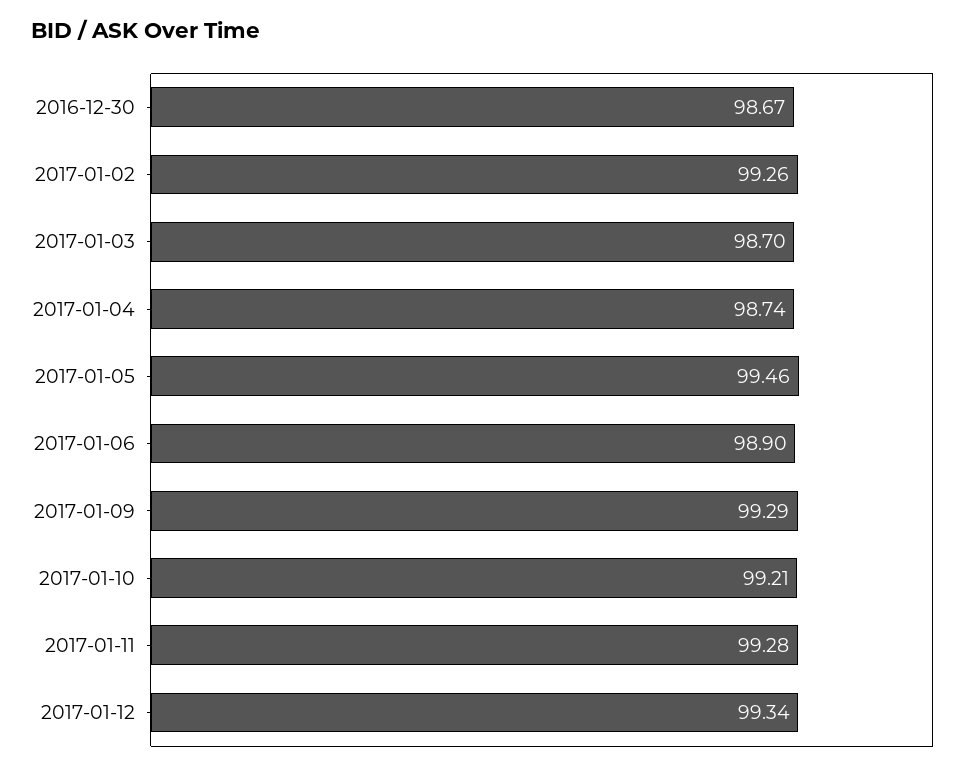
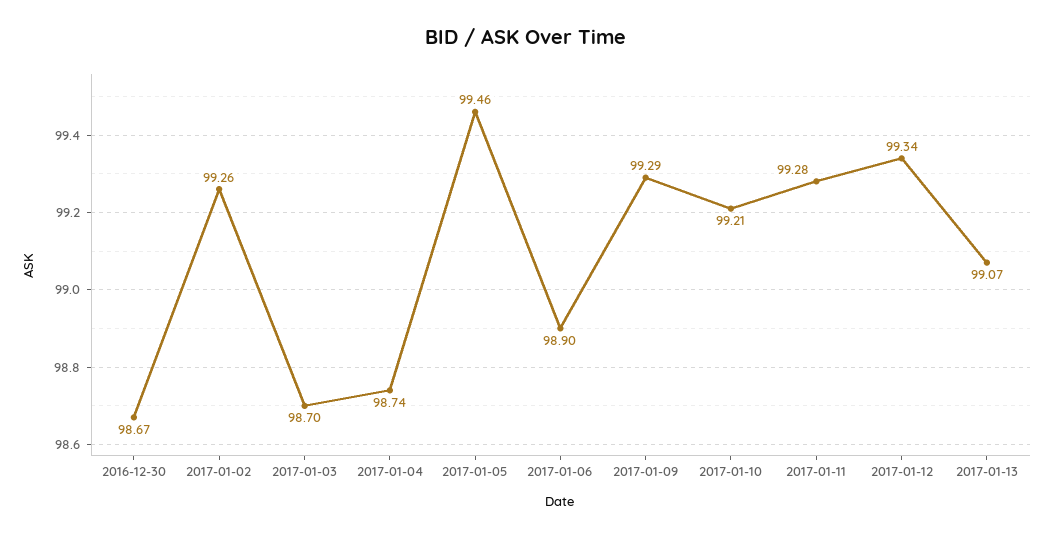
2017-01-13: none -> 99.07

